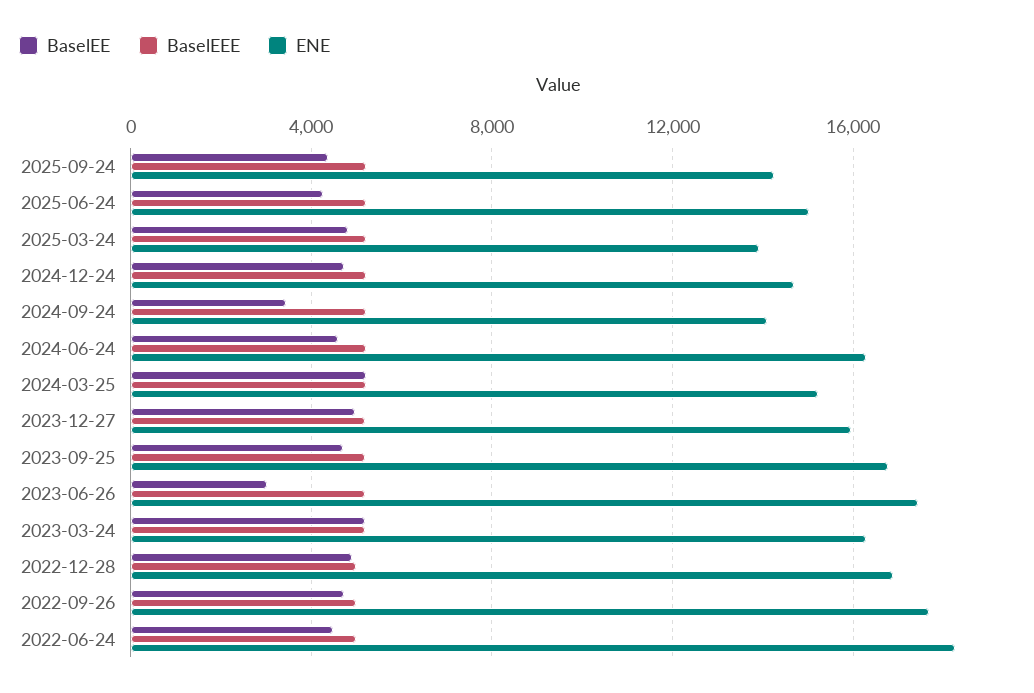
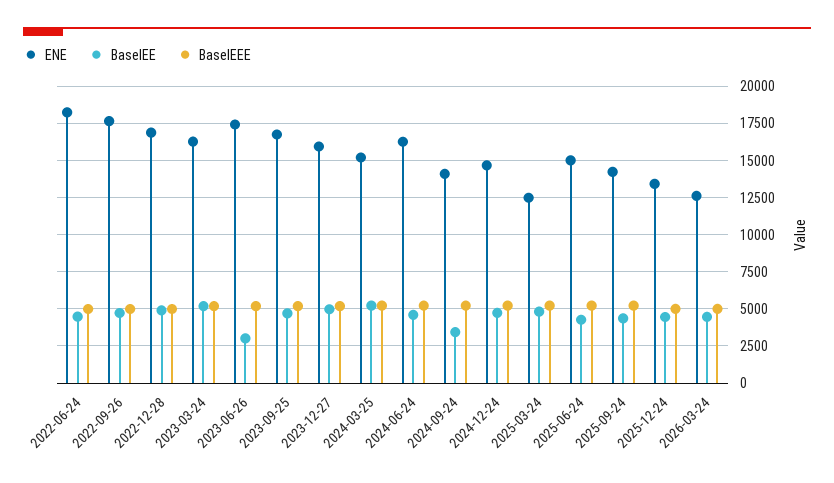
ENE, 2025-03-24: 14000 -> 12500
ENE, 2025-12-24: none -> 13500
BaselEE, 2025-12-24: none -> 4500
BaselEEE, 2025-12-24: none -> 5000
ENE, 2026-03-24: none -> 12500
BaselEE, 2026-03-24: none -> 4500
BaselEEE, 2026-03-24: none -> 5000

